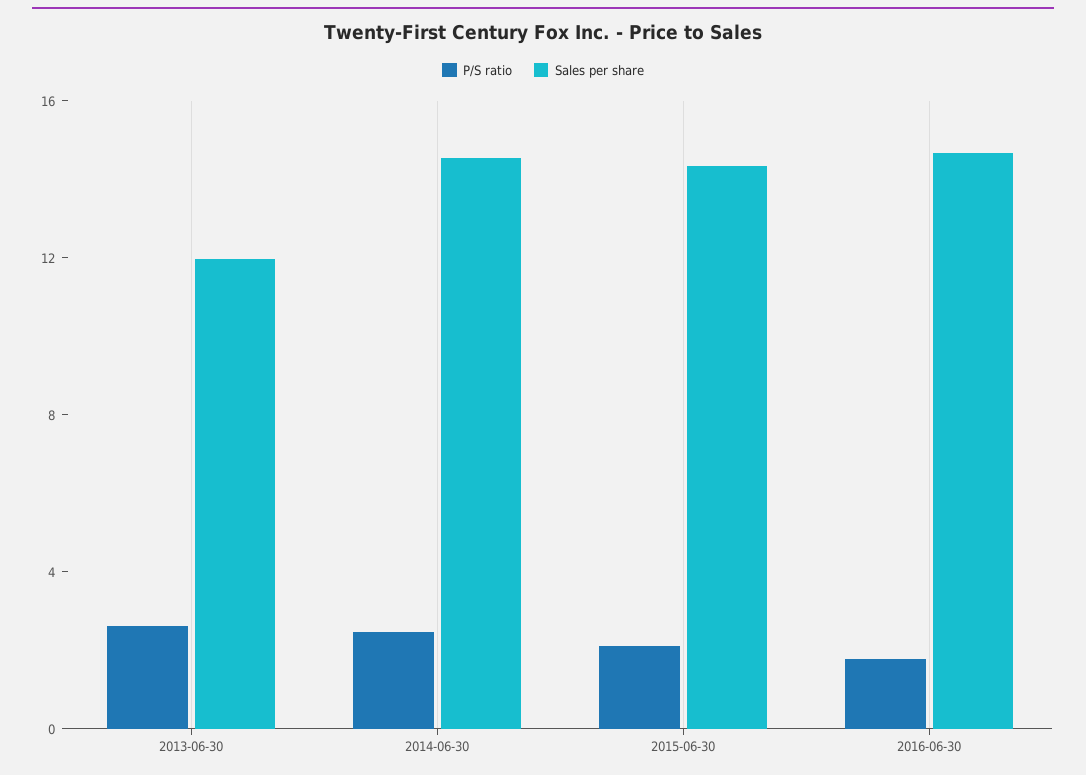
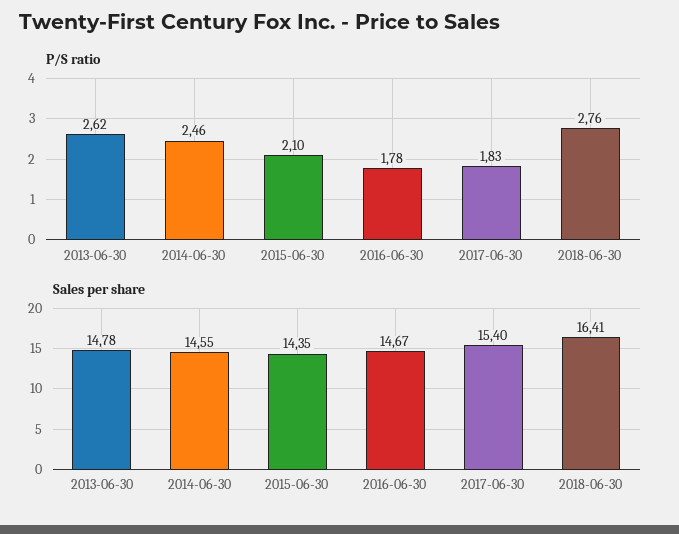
Sales per share, 2013-06-30: 12 -> 14.78
P/S ratio, 2017-06-30: none -> 1.83
P/S ratio, 2018-06-30: none -> 2.76
Sales per share, 2017-06-30: none -> 15.4
Sales per share, 2018-06-30: none -> 16.41

